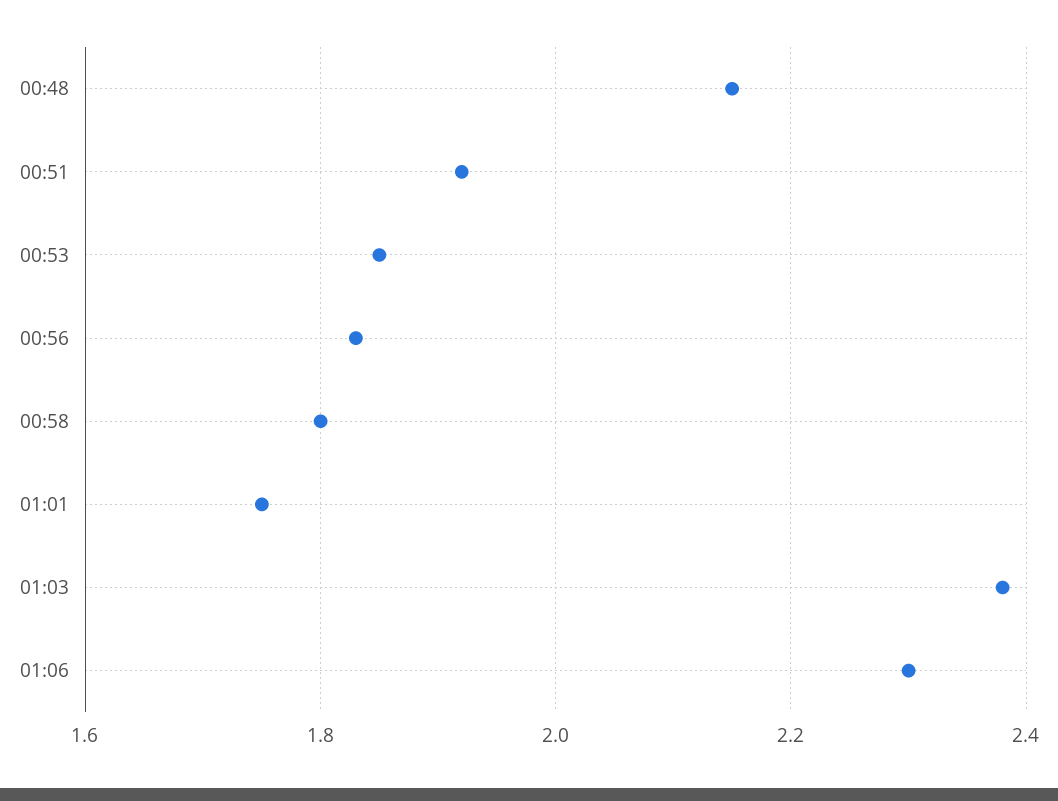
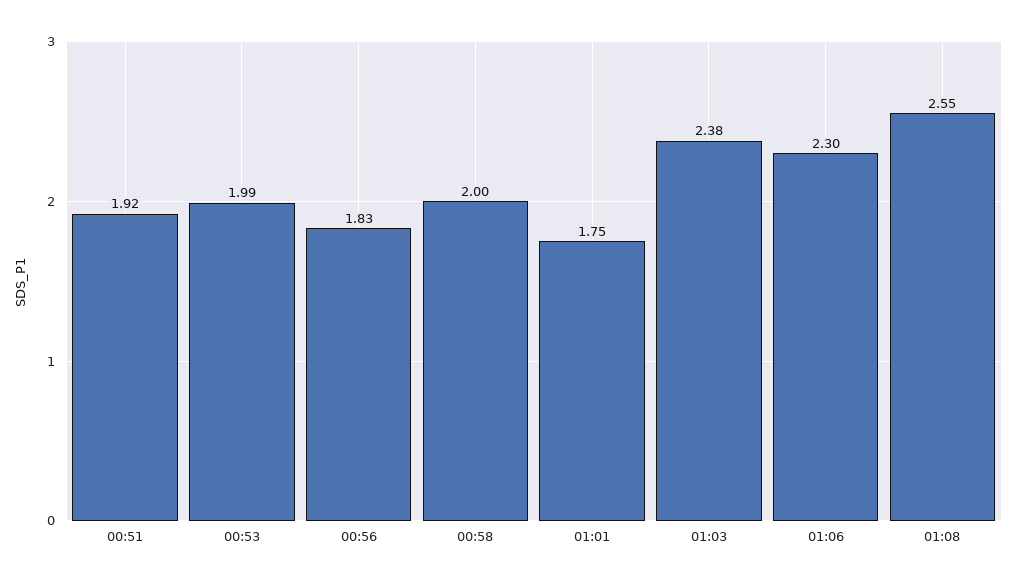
00:48: 2.15 -> none
00:53: 1.85 -> 1.99
00:58: 1.8 -> 2
01:08: none -> 2.55

